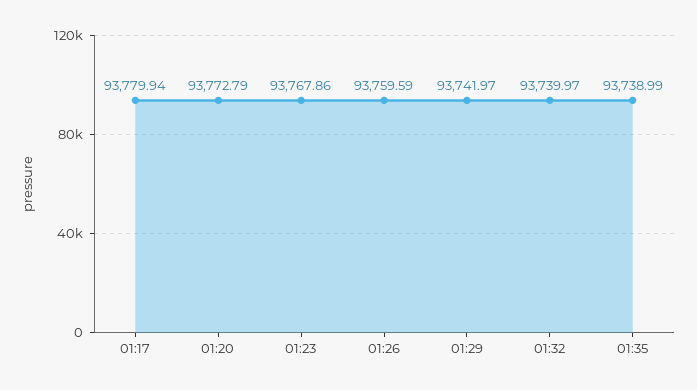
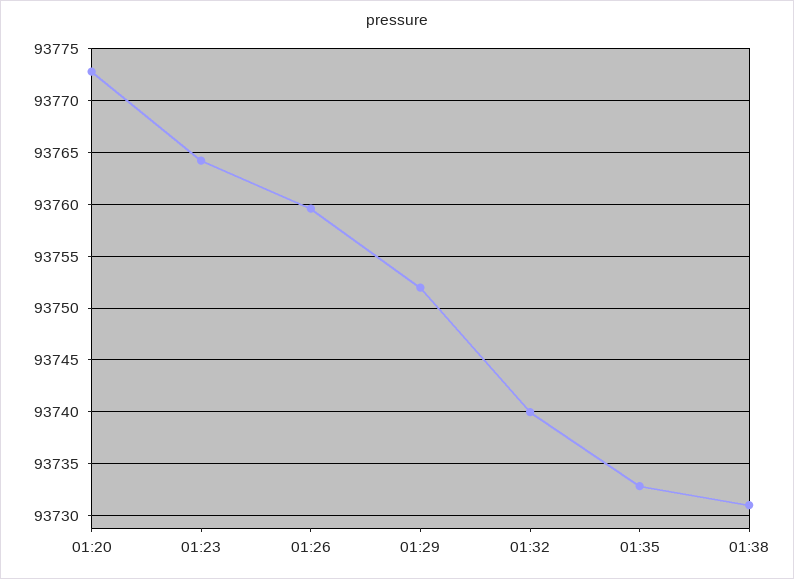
01:17: 93779.94 -> none
01:23: 93767.86 -> 93764
01:29: 93741.97 -> 93752
01:35: 93738.99 -> 93733
01:38: none -> 93731

